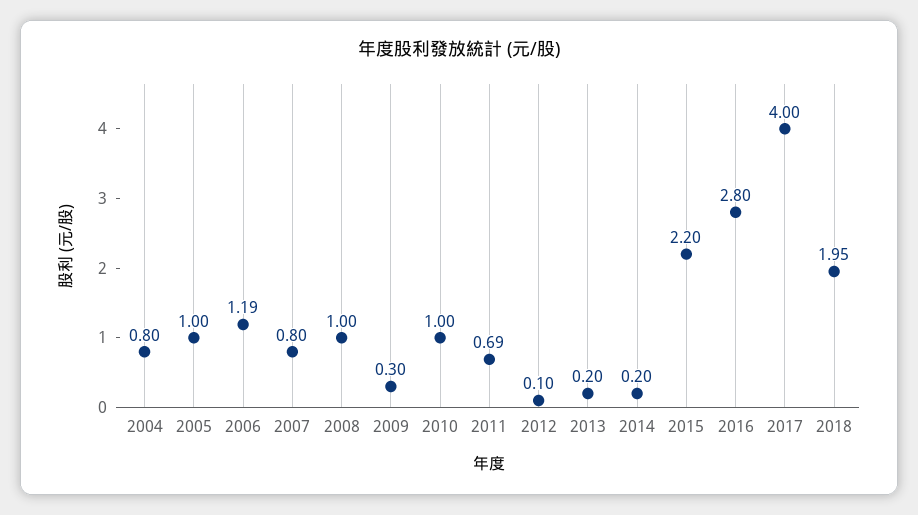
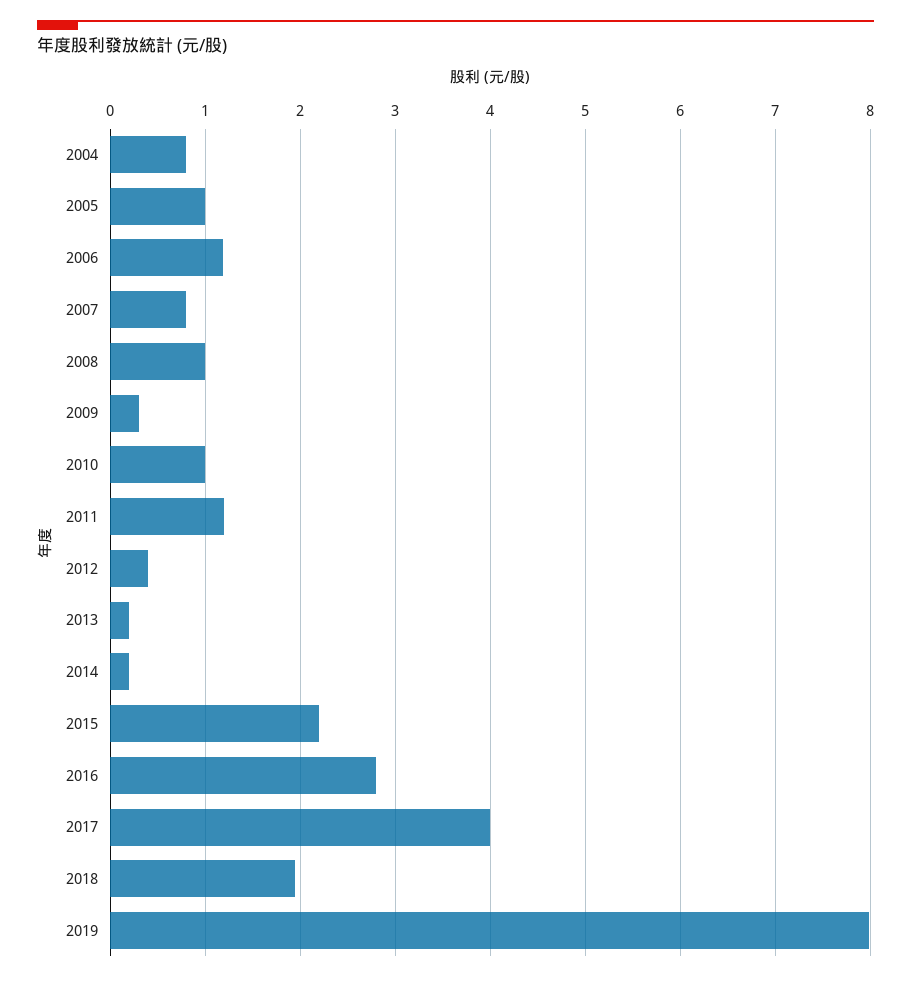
2011: 0.69 -> 1.2
2012: 0.1 -> 0.4
2019: none -> 8

